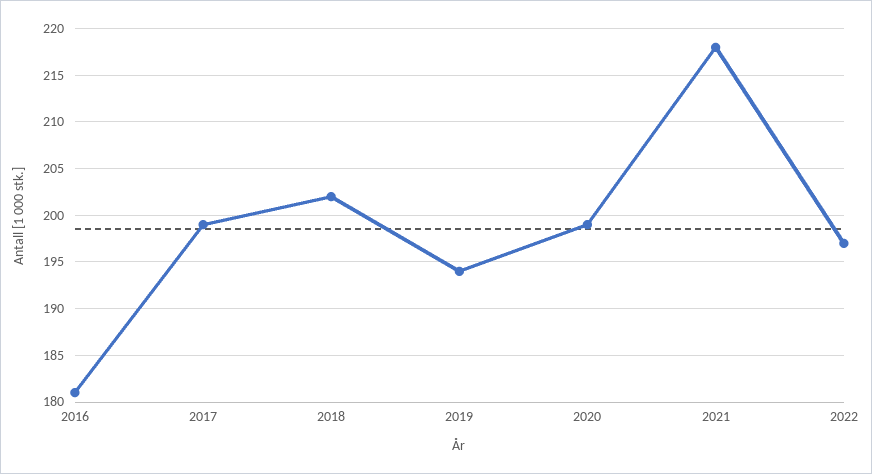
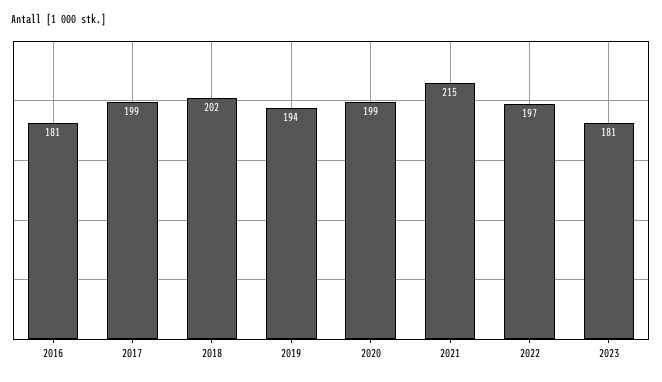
2021: 218 -> 215
2023: none -> 181

